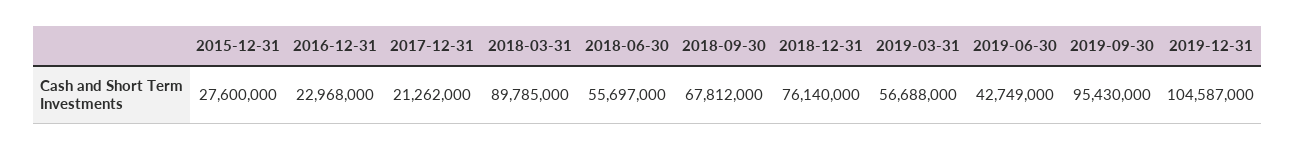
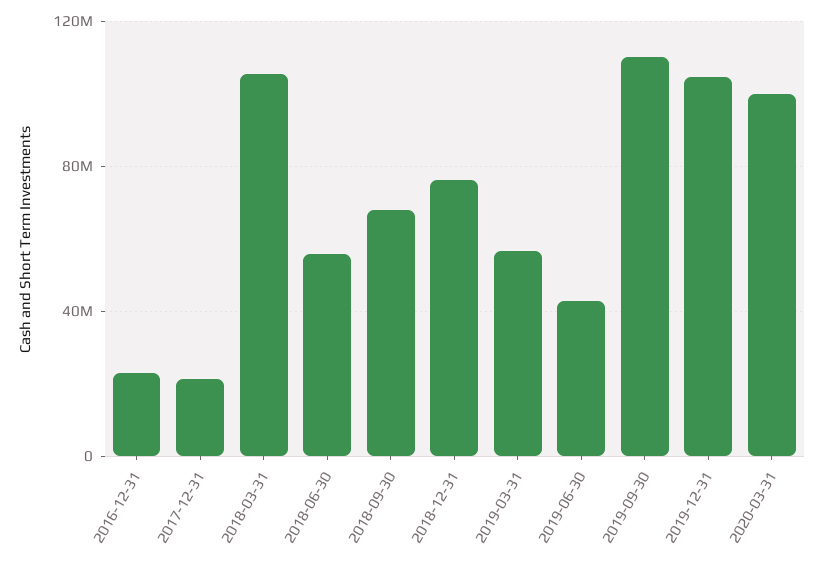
2015-12-31: 27600000 -> none
2018-03-31: 89785000 -> 105000000
2019-09-30: 95430000 -> 110000000
2020-03-31: none -> 100000000

